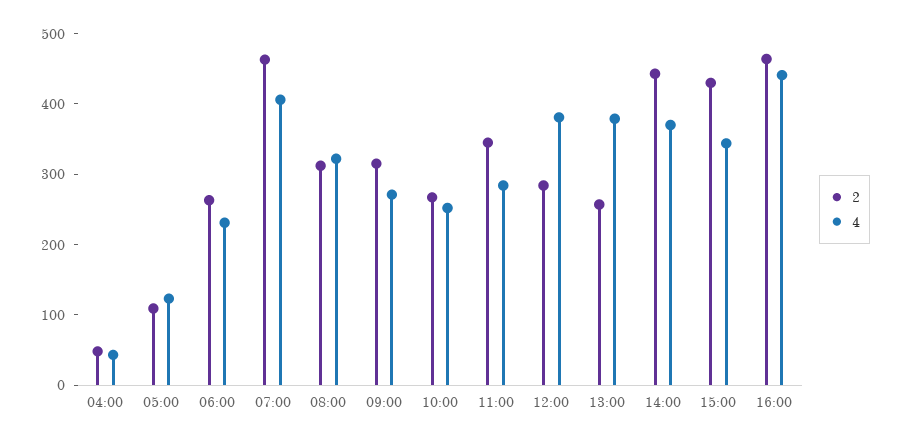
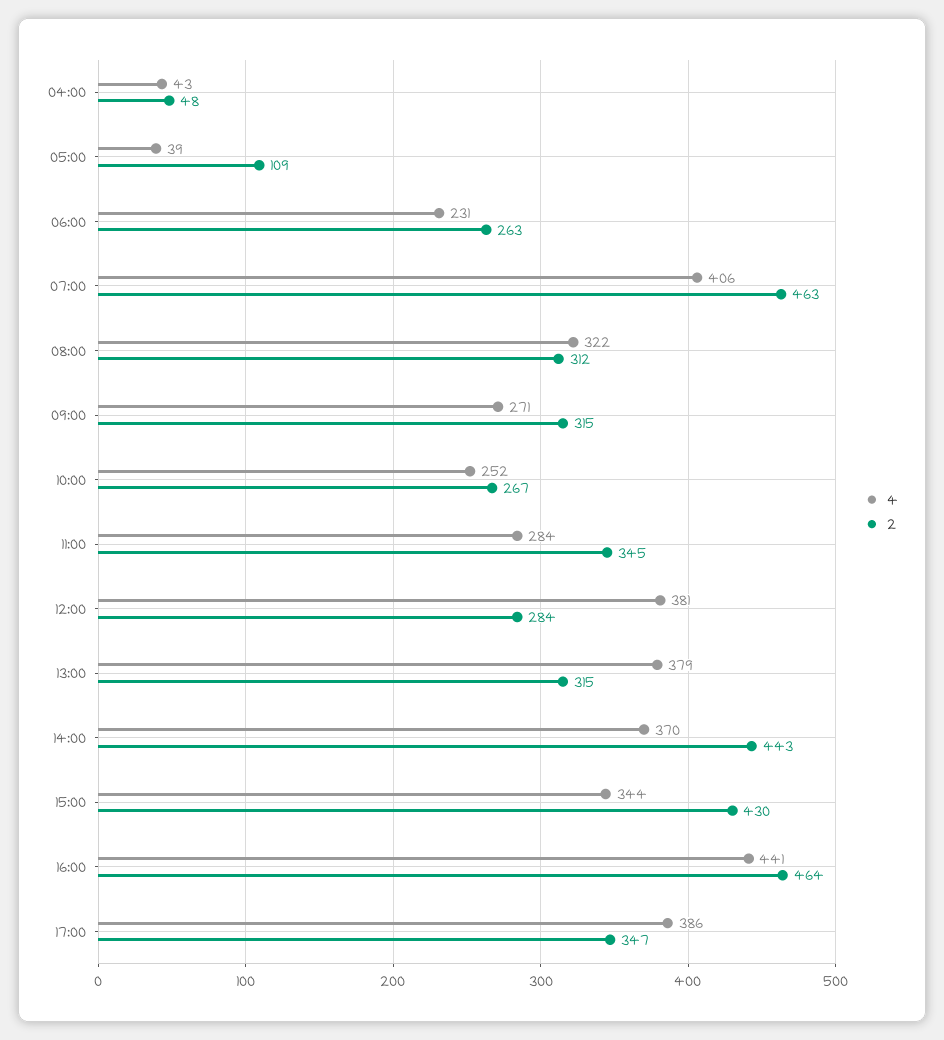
4, 05:00: 120 -> 39
2, 13:00: 260 -> 315
4, 17:00: none -> 386
2, 17:00: none -> 347

